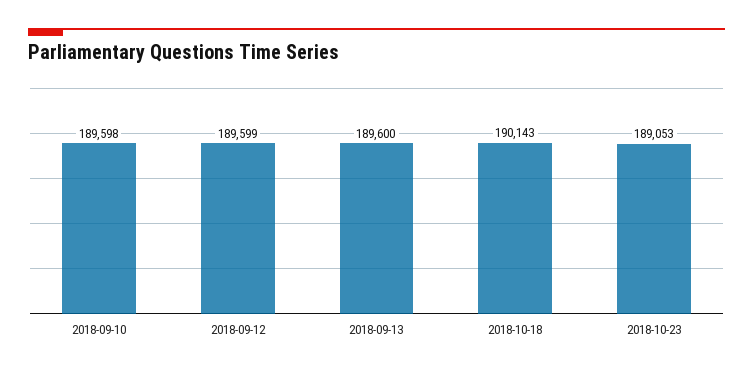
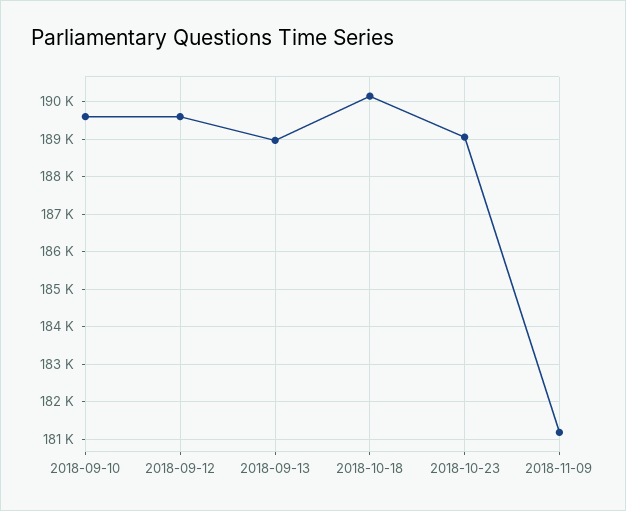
2018-09-13: 189600 -> 189000
2018-11-09: none -> 181200

